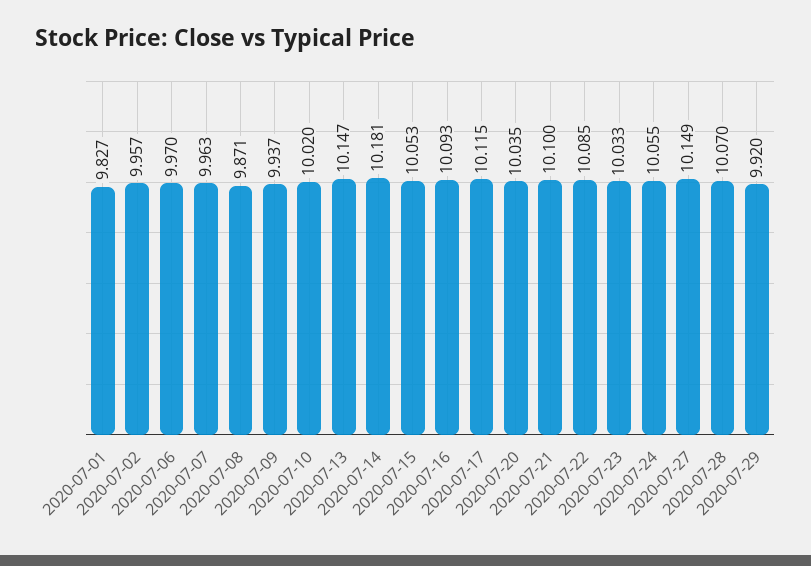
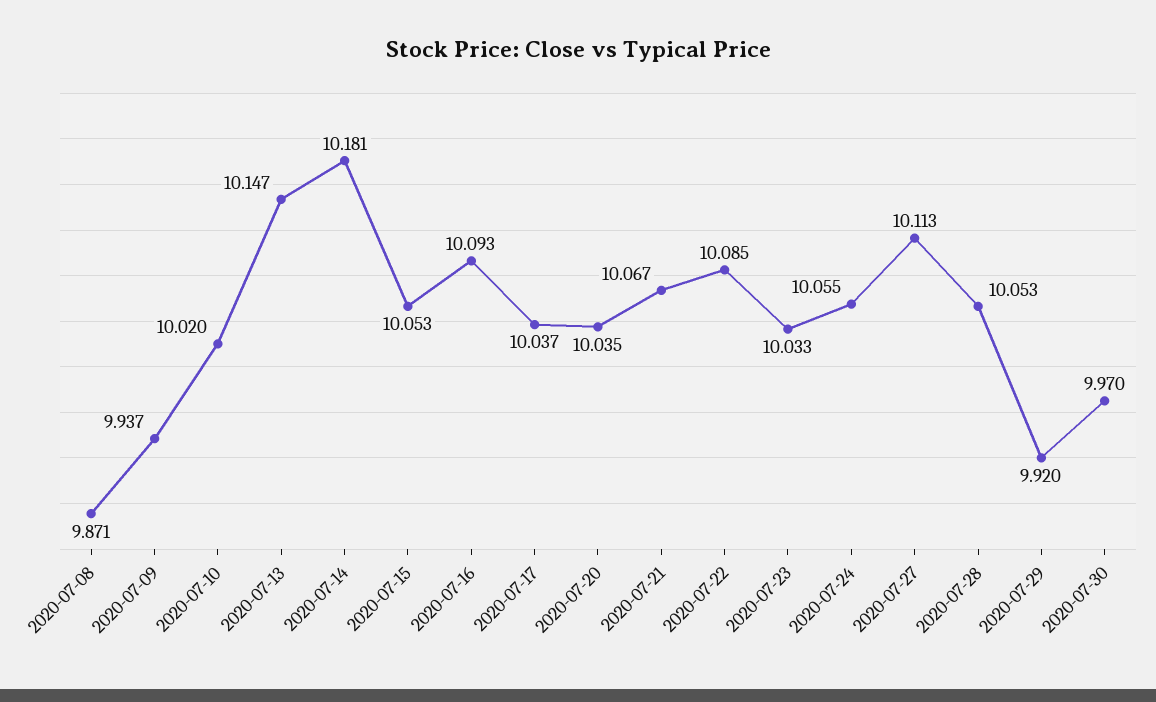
2020-07-01: 9.827 -> none
2020-07-02: 9.957 -> none
2020-07-06: 9.97 -> none
2020-07-07: 9.963 -> none
2020-07-17: 10.115 -> 10.037
2020-07-21: 10.1 -> 10.067
2020-07-27: 10.149 -> 10.113
2020-07-28: 10.07 -> 10.053
2020-07-30: none -> 9.97

